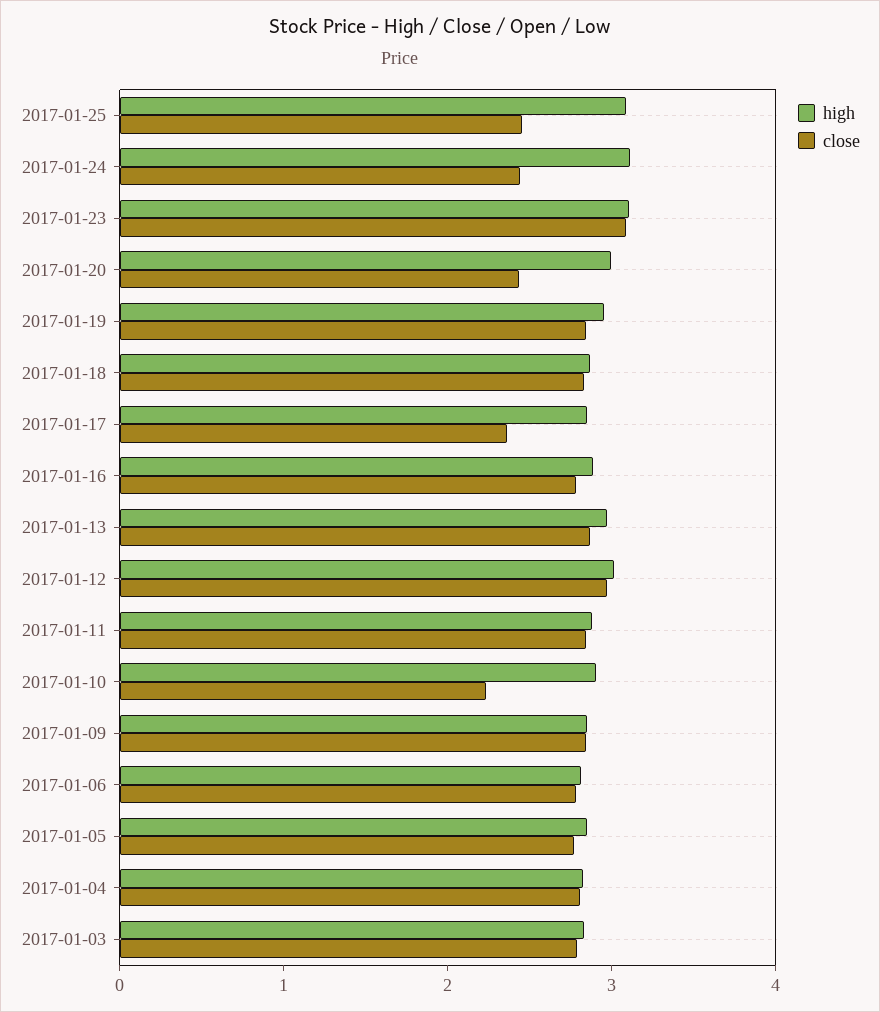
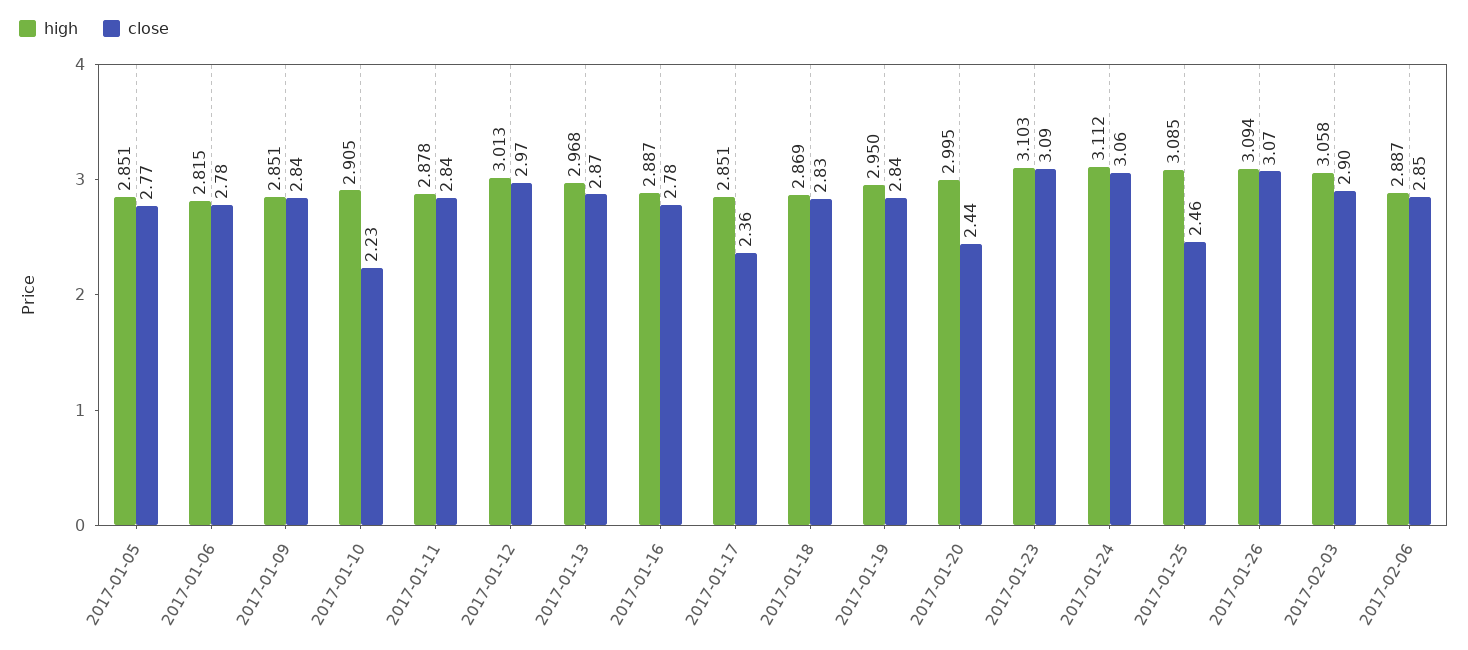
close, 2017-01-24: 2.4 -> 3.06
high, 2017-01-04: 2.8 -> none
close, 2017-01-04: 2.8 -> none
high, 2017-01-03: 2.8 -> none
close, 2017-01-03: 2.8 -> none
high, 2017-01-26: none -> 3.094
close, 2017-01-26: none -> 3.07
high, 2017-02-03: none -> 3.058
close, 2017-02-03: none -> 2.9
high, 2017-02-06: none -> 2.887
close, 2017-02-06: none -> 2.85

